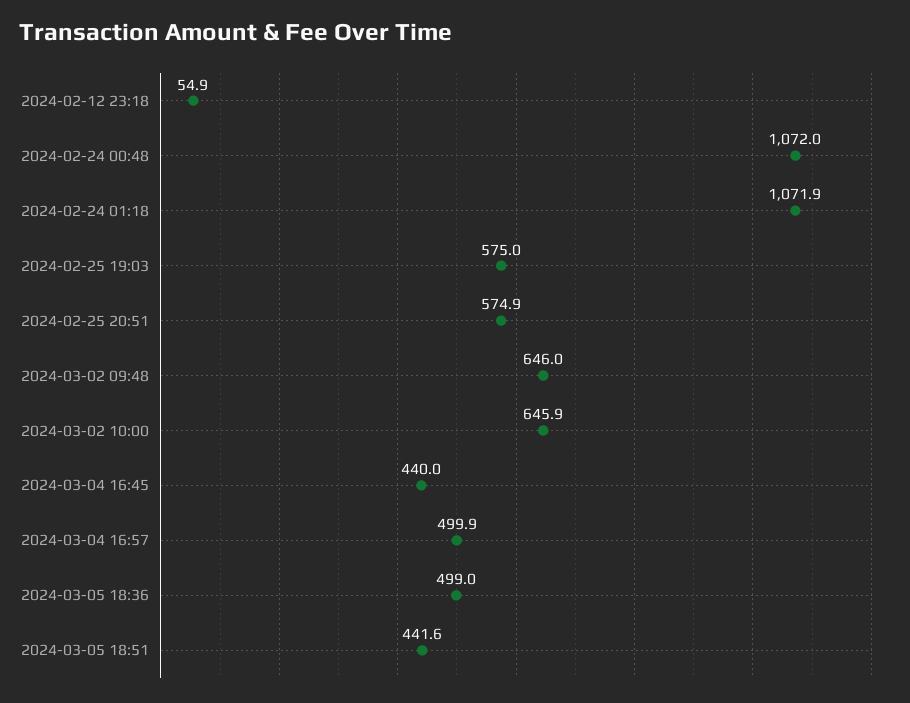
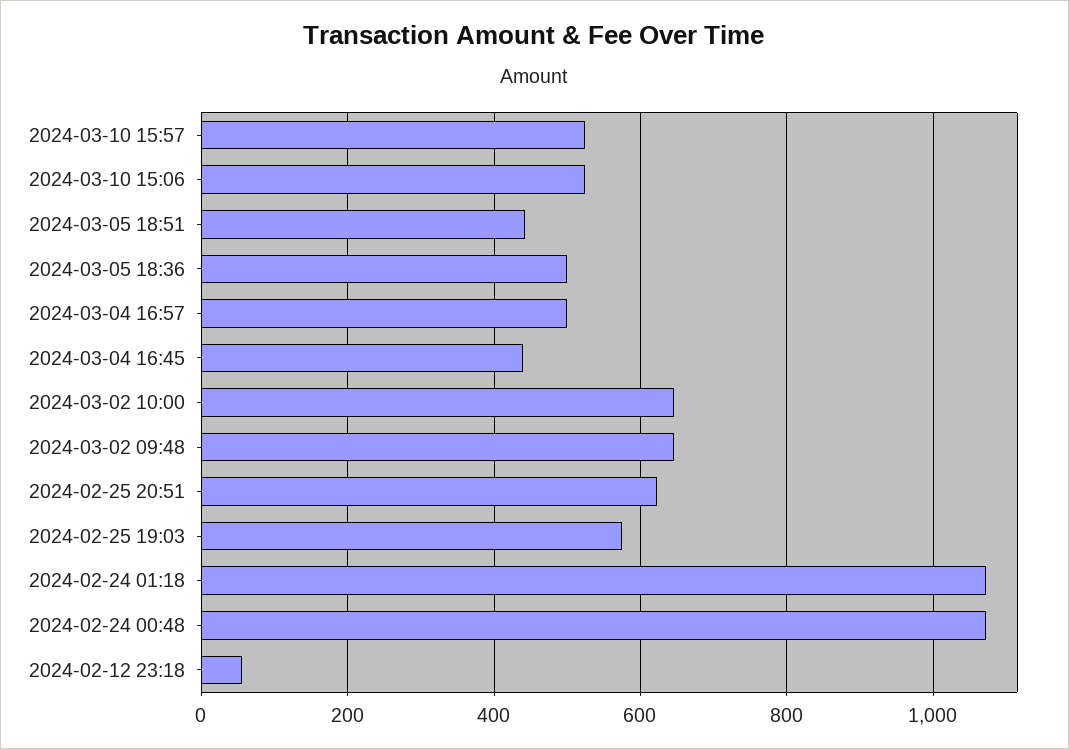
2024-02-25 20:51: 574.9 -> 620
2024-03-10 15:57: none -> 520
2024-03-10 15:06: none -> 520

